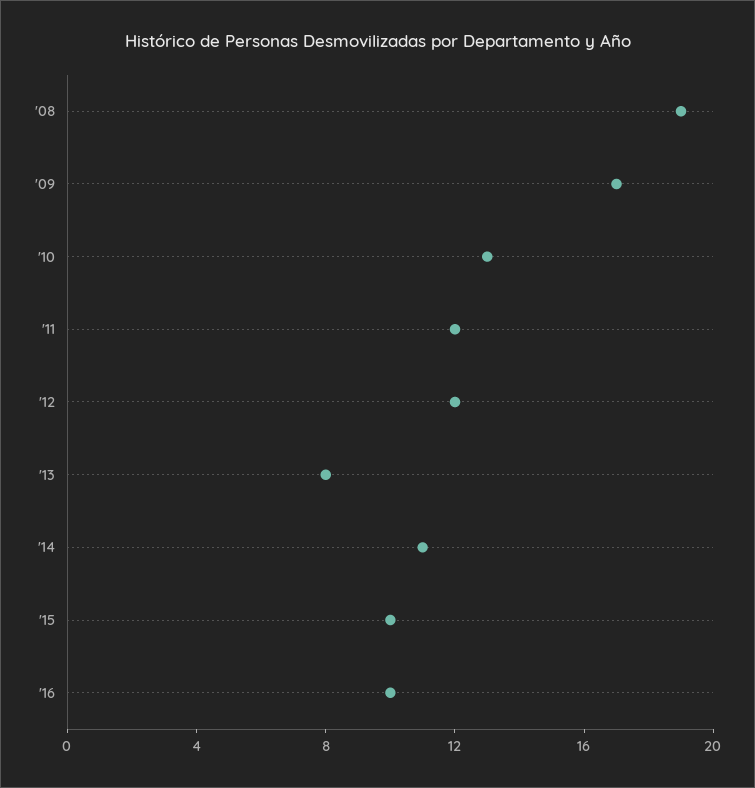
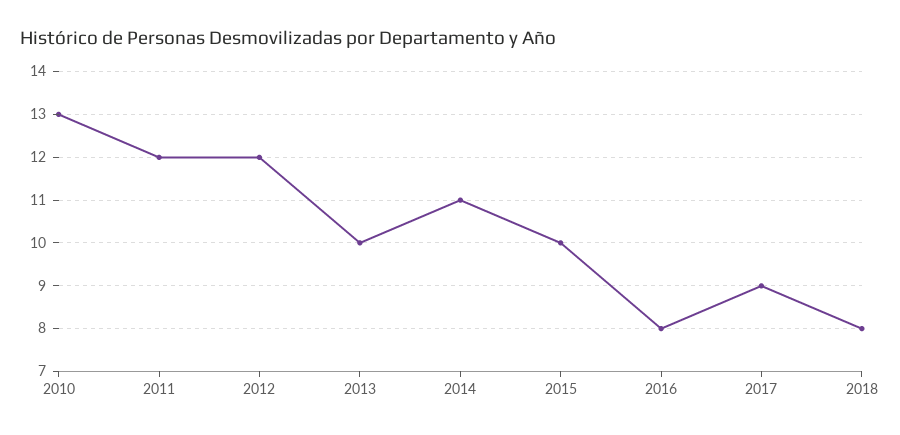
'08: 19 -> none
'09: 17 -> none
'13: 8 -> 10
'16: 10 -> 8
2017: none -> 9
2018: none -> 8

